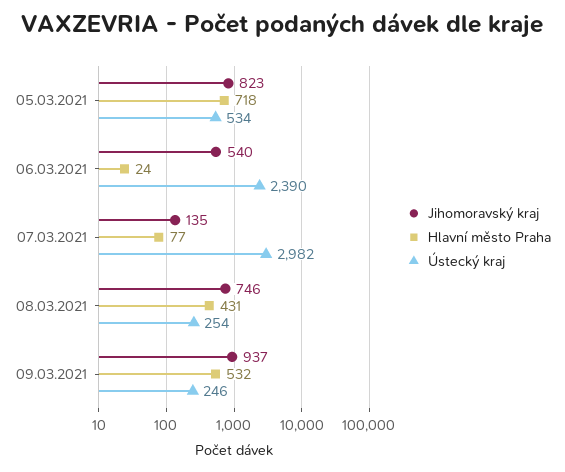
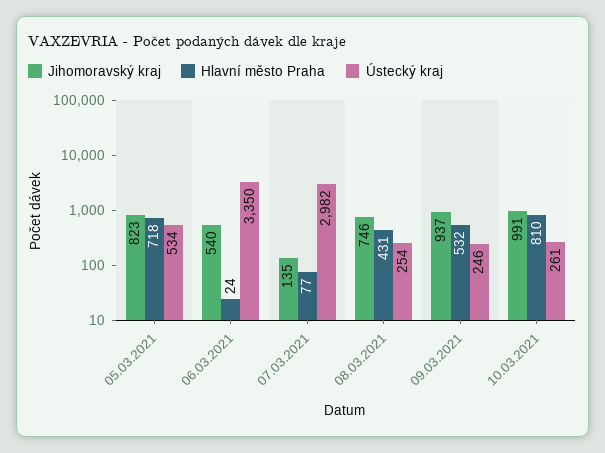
Ústecký kraj, 06.03.2021: 2390 -> 3350
Jihomoravský kraj, 10.03.2021: none -> 991
Hlavní město Praha, 10.03.2021: none -> 810
Ústecký kraj, 10.03.2021: none -> 261

